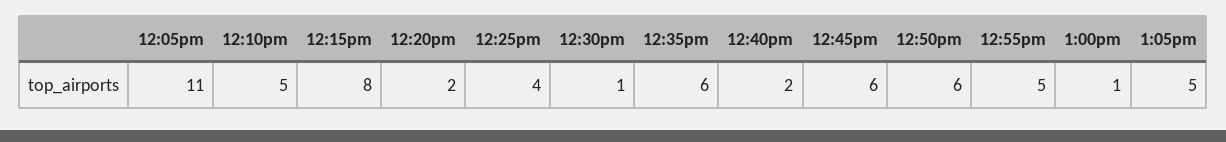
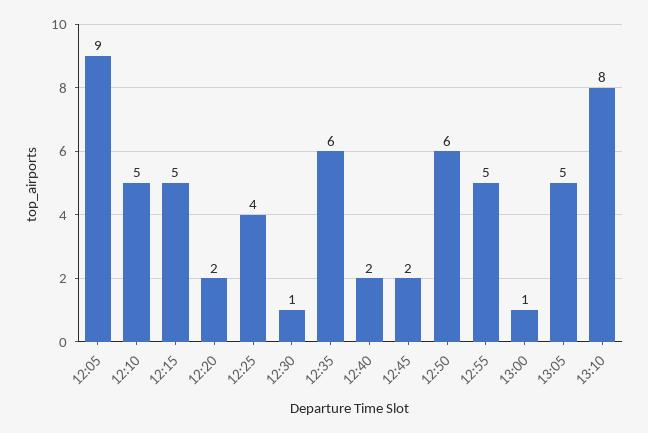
12:05pm: 11 -> 9
12:15pm: 8 -> 5
12:45pm: 6 -> 2
13:10: none -> 8

